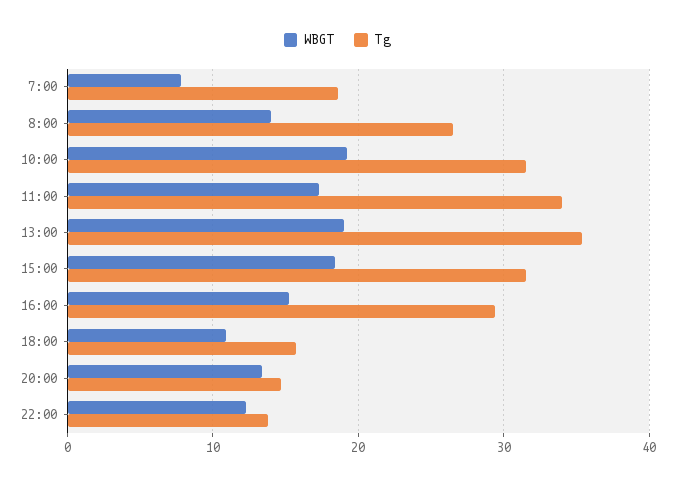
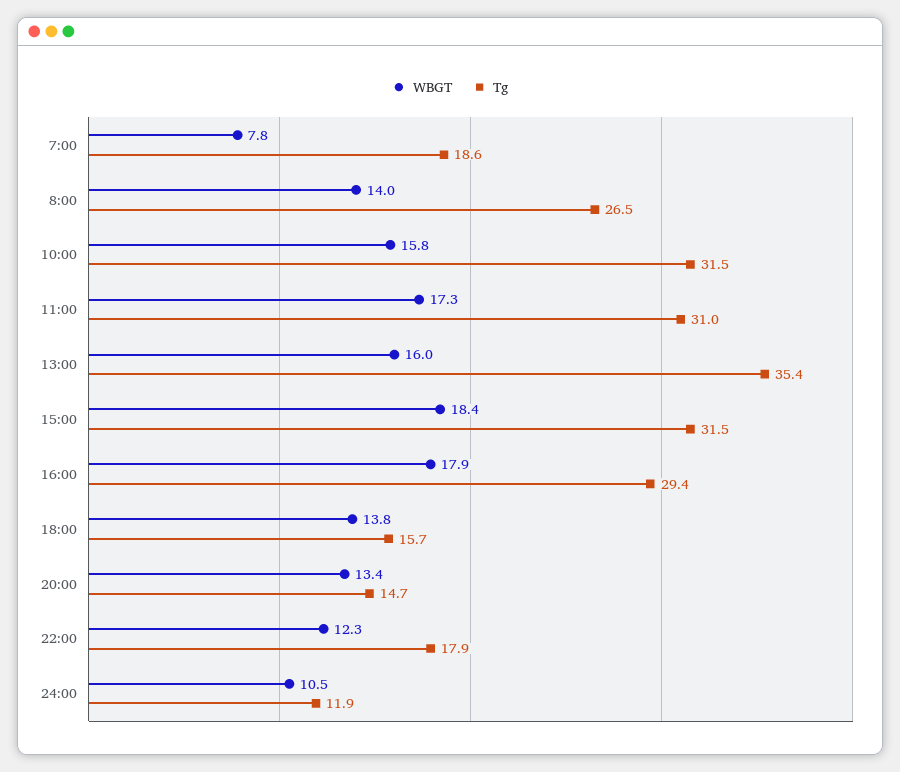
WBGT, 10:00: 19 -> 15.8
Tg, 11:00: 34 -> 31
WBGT, 13:00: 19 -> 16
WBGT, 16:00: 15 -> 17.9
WBGT, 18:00: 11 -> 13.8
Tg, 22:00: 14 -> 17.9
WBGT, 24:00: none -> 10.5
Tg, 24:00: none -> 11.9

